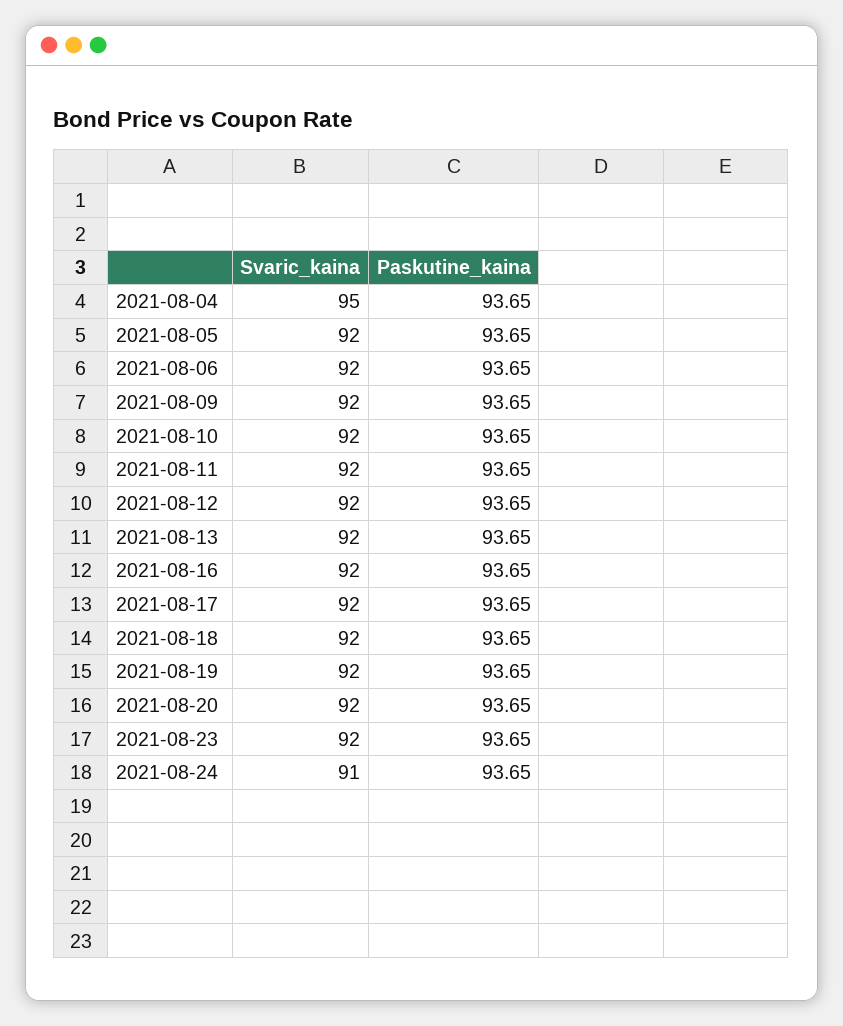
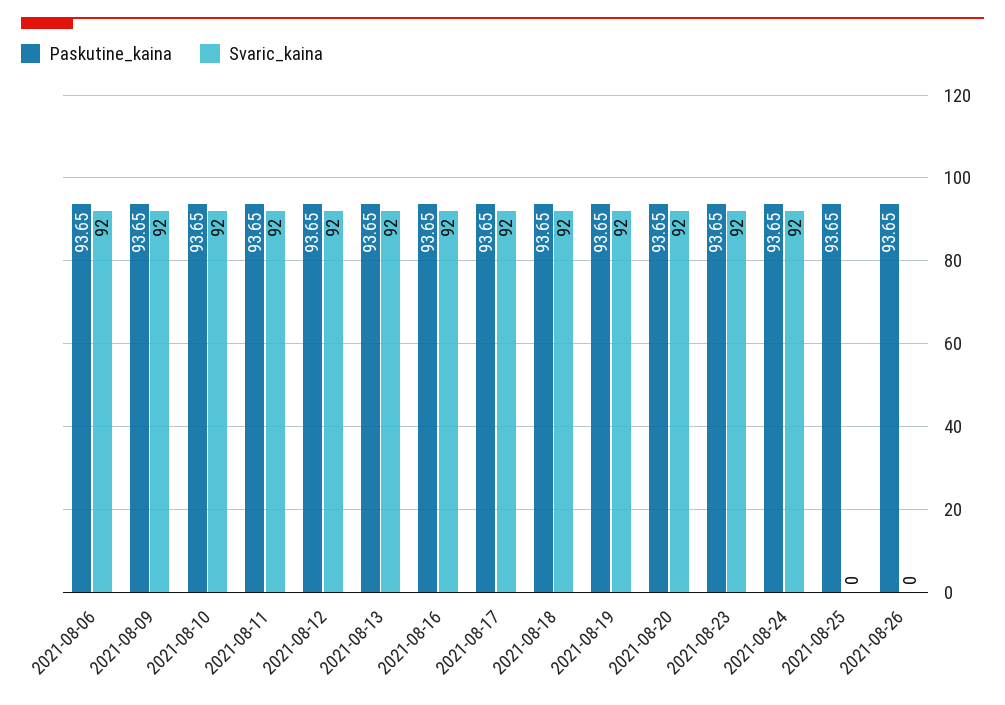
Svaric_kaina, 2021-08-04: 95 -> none
Paskutine_kaina, 2021-08-04: 93.65 -> none
Svaric_kaina, 2021-08-05: 92 -> none
Paskutine_kaina, 2021-08-05: 93.65 -> none
Svaric_kaina, 2021-08-24: 91 -> 92
Paskutine_kaina, 2021-08-25: none -> 93.65
Svaric_kaina, 2021-08-25: none -> 0
Paskutine_kaina, 2021-08-26: none -> 93.65
Svaric_kaina, 2021-08-26: none -> 0

